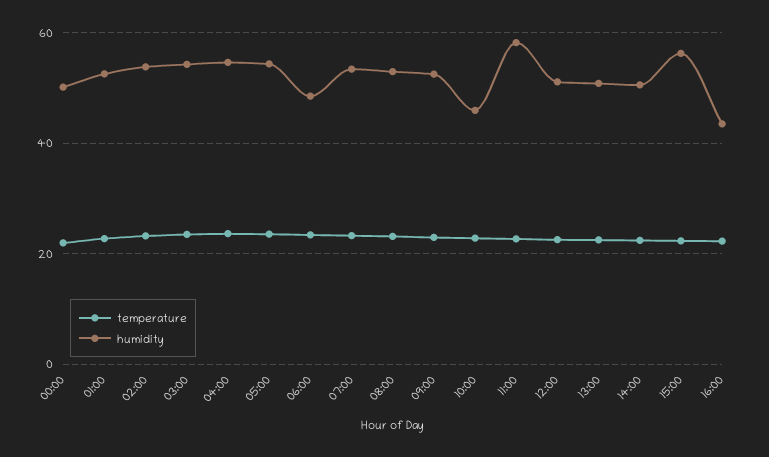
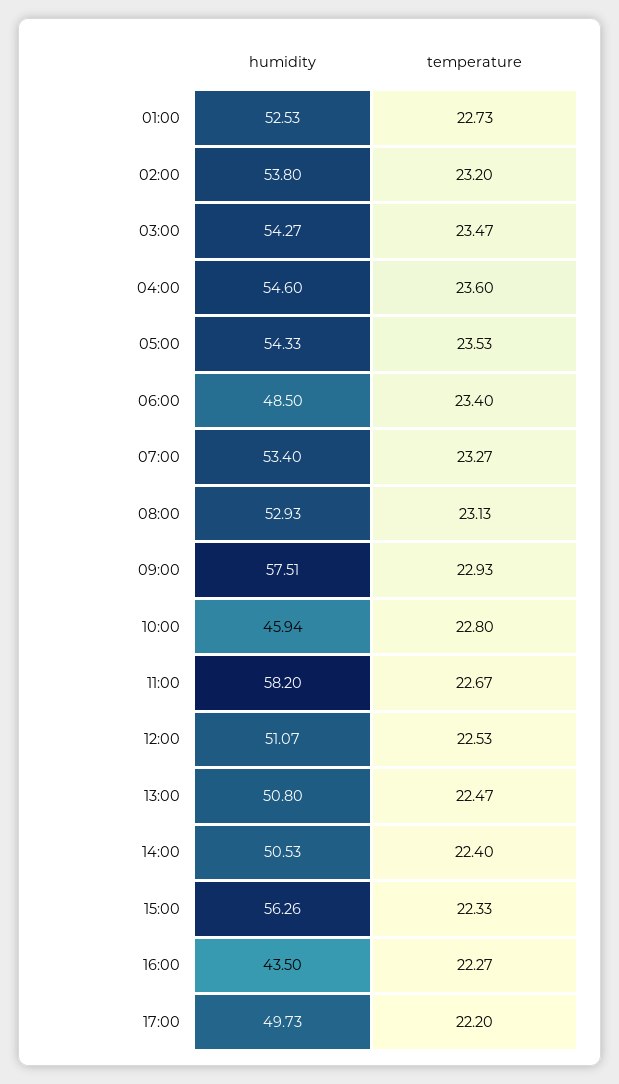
temperature, 00:00: 22 -> none
humidity, 00:00: 50 -> none
humidity, 09:00: 52 -> 57.51
humidity, 17:00: none -> 49.73
temperature, 17:00: none -> 22.2

